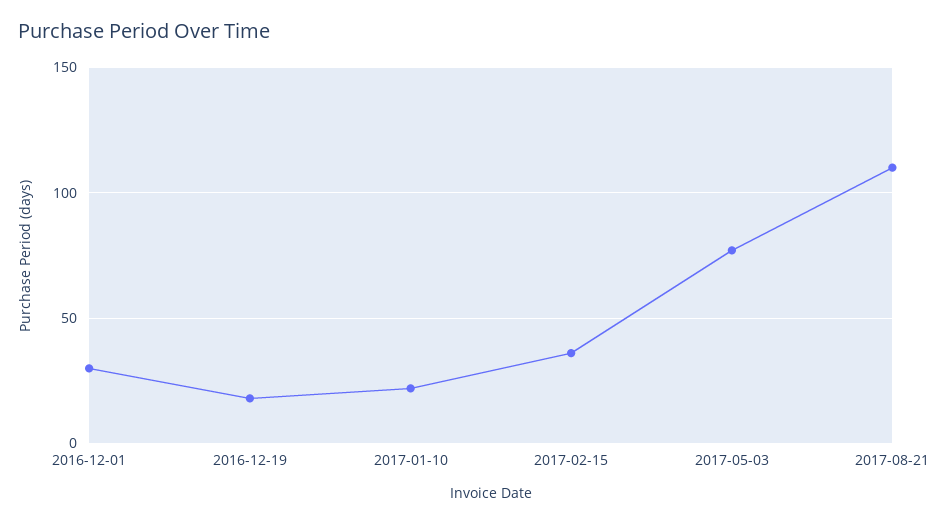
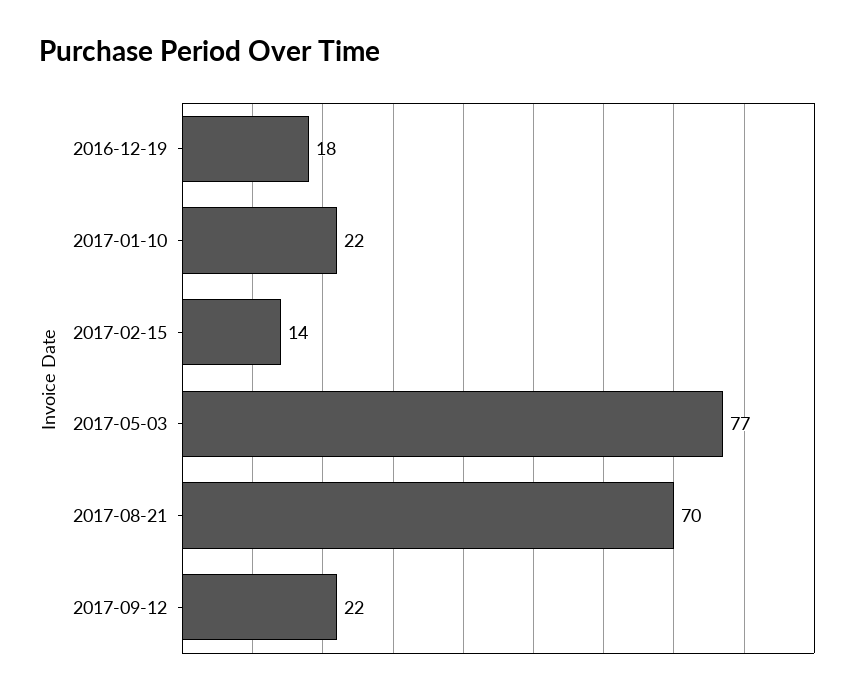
2016-12-01: 30 -> none
2017-02-15: 35 -> 14
2017-08-21: 110 -> 70
2017-09-12: none -> 22

